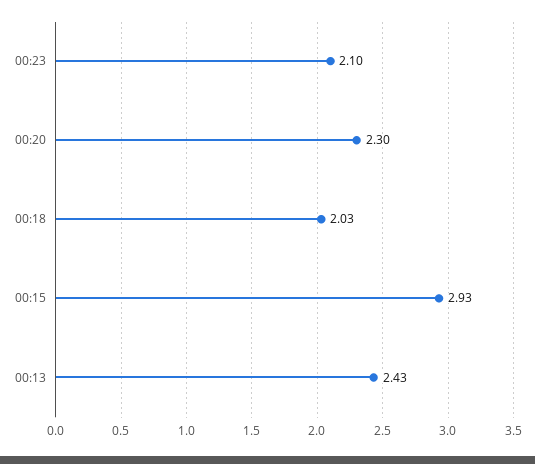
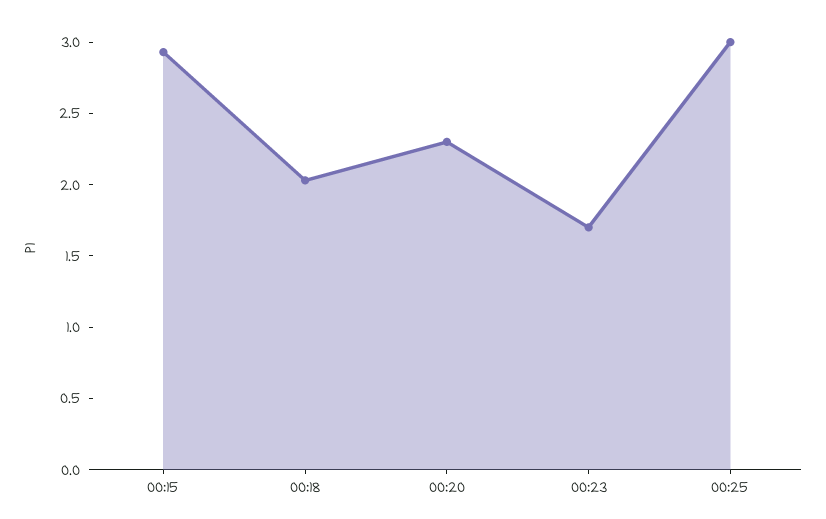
00:23: 2.1 -> 1.7
00:13: 2.43 -> none
00:25: none -> 3

